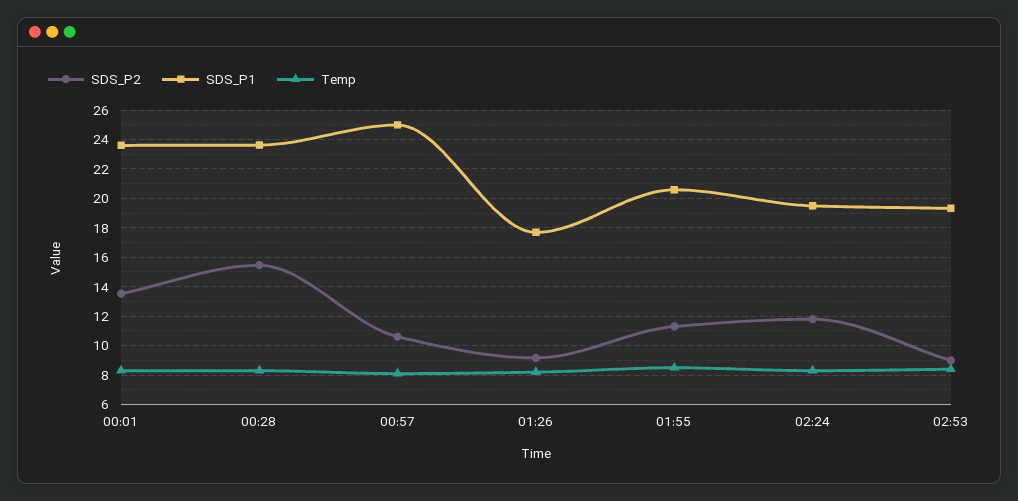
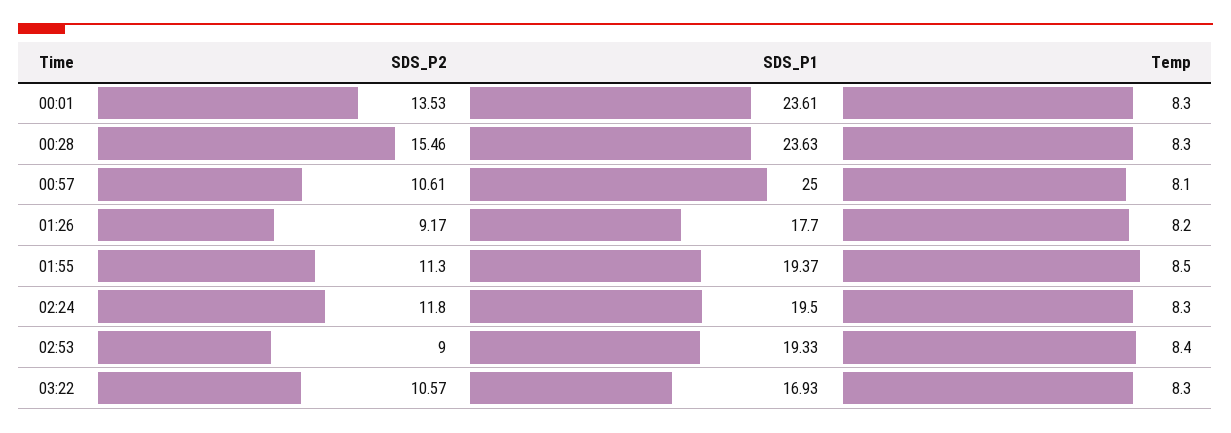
SDS_P1, 01:55: 20.5 -> 19.37
SDS_P2, 03:22: none -> 10.57
SDS_P1, 03:22: none -> 16.93
Temp, 03:22: none -> 8.3

